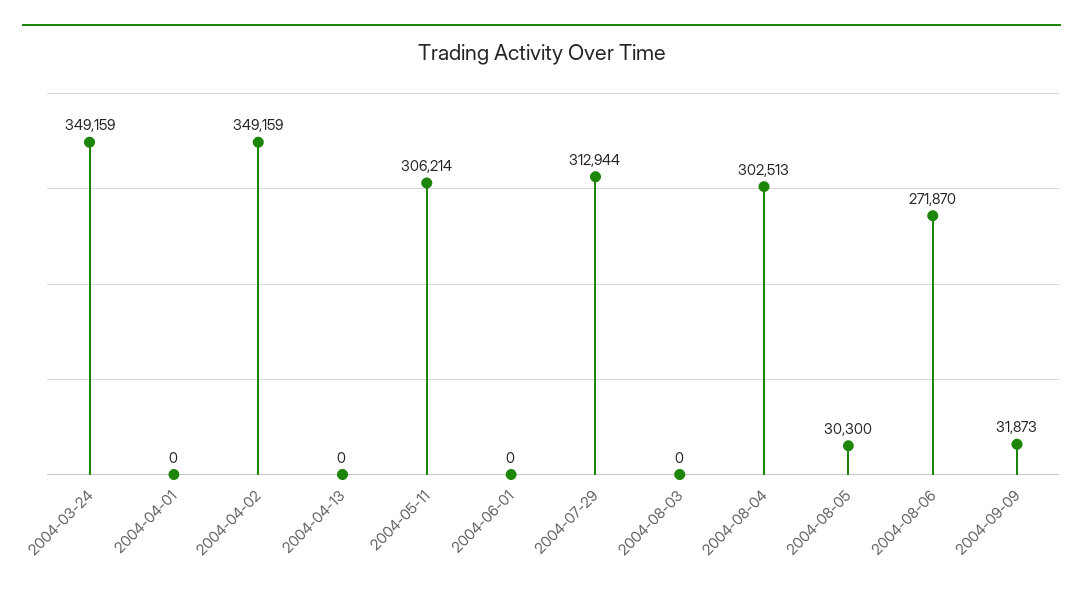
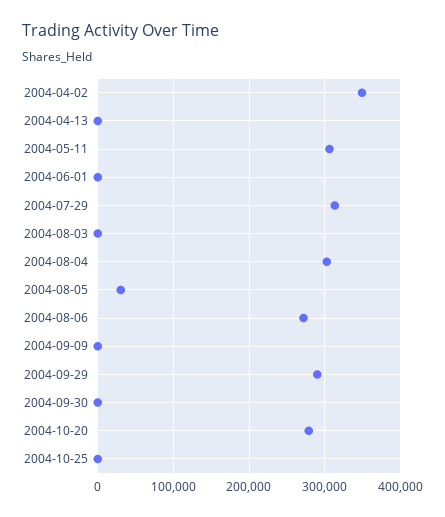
2004-03-24: 349159 -> none
2004-04-01: 0 -> none
2004-09-09: 31873 -> 0
2004-09-29: none -> 290000
2004-09-30: none -> 0
2004-10-20: none -> 280000
2004-10-25: none -> 0

